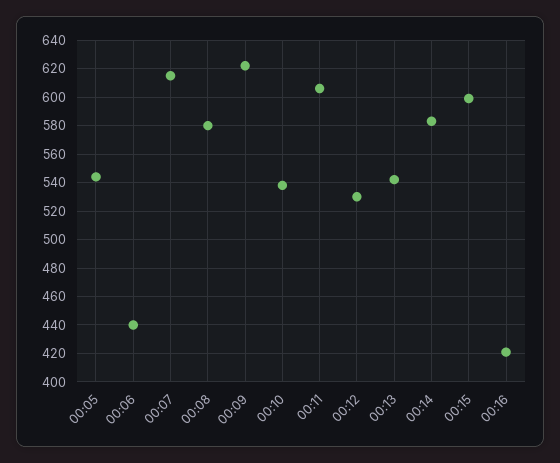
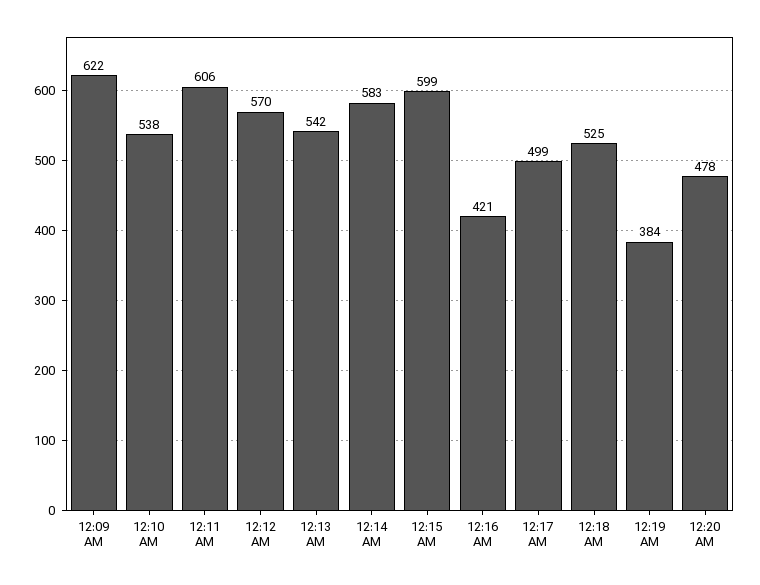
00:05: 545 -> none
00:06: 440 -> none
00:07: 615 -> none
00:08: 580 -> none
00:12: 530 -> 570
12:17 AM: none -> 499
12:18 AM: none -> 525
12:19 AM: none -> 384
12:20 AM: none -> 478

